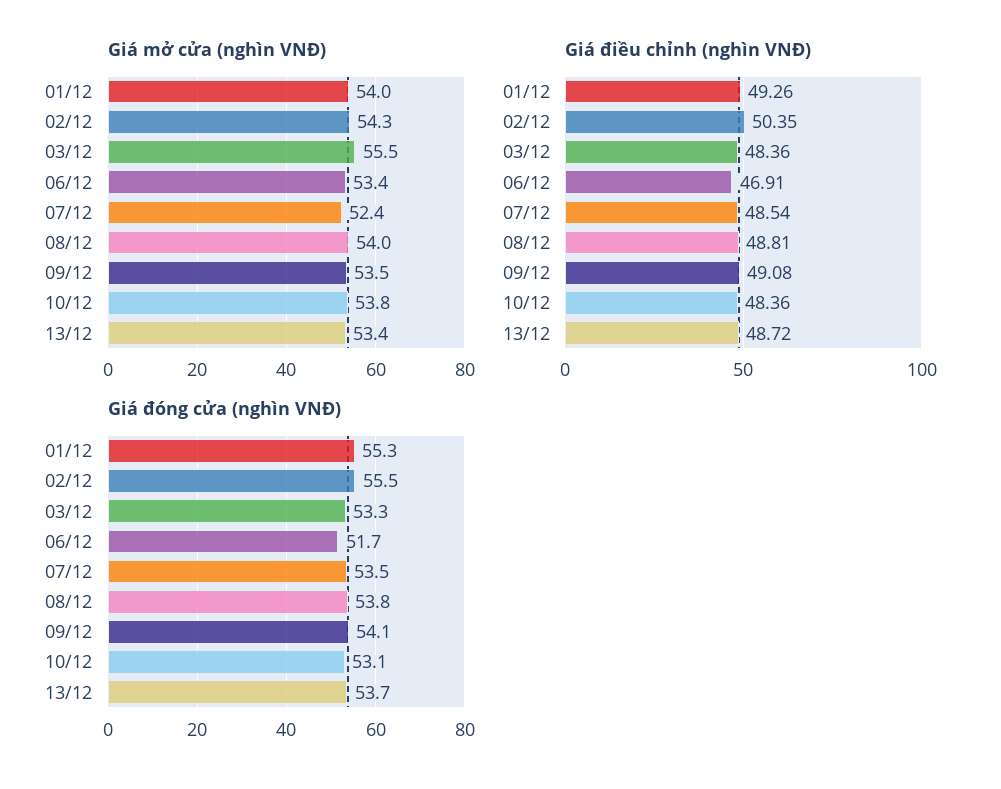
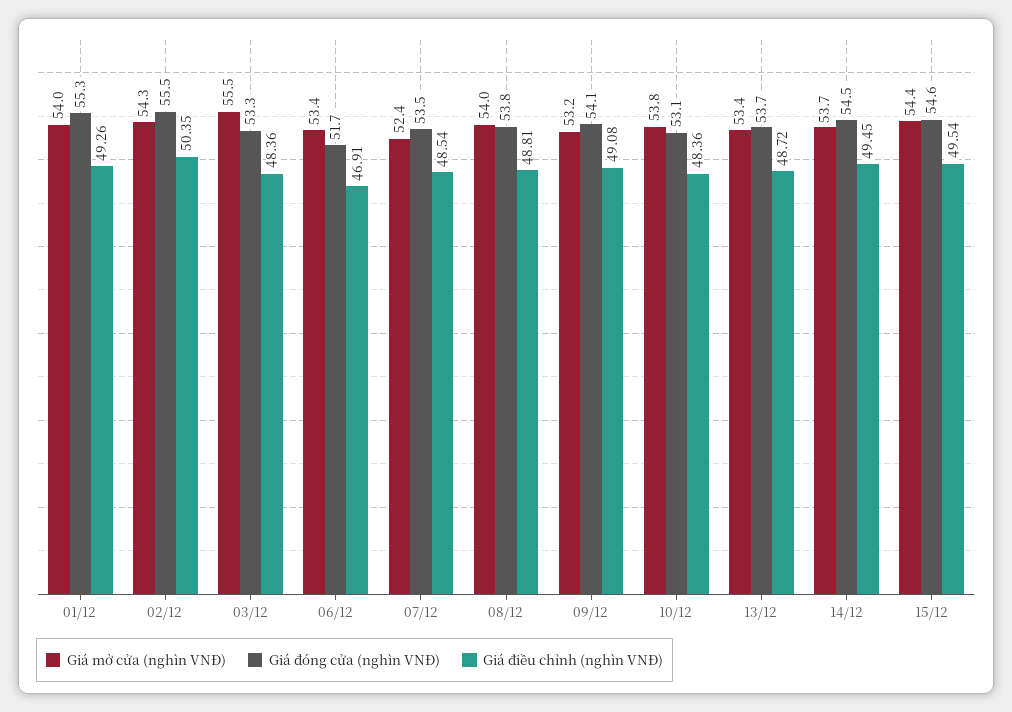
Giá mở cửa (nghìn VNĐ), 09/12: 53.5 -> 53.2
Giá mở cửa (nghìn VNĐ), 14/12: none -> 53.7
Giá đóng cửa (nghìn VNĐ), 14/12: none -> 54.5
Giá điều chỉnh (nghìn VNĐ), 14/12: none -> 49.45
Giá mở cửa (nghìn VNĐ), 15/12: none -> 54.4
Giá đóng cửa (nghìn VNĐ), 15/12: none -> 54.6
Giá điều chỉnh (nghìn VNĐ), 15/12: none -> 49.54

